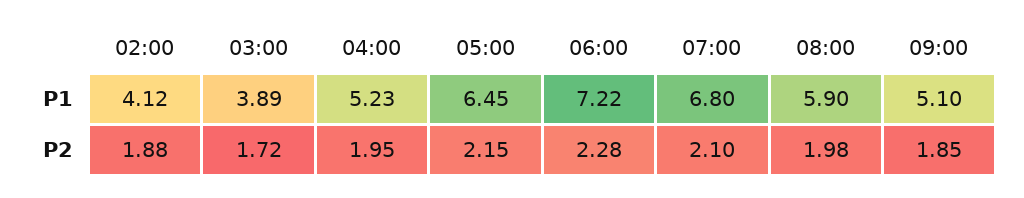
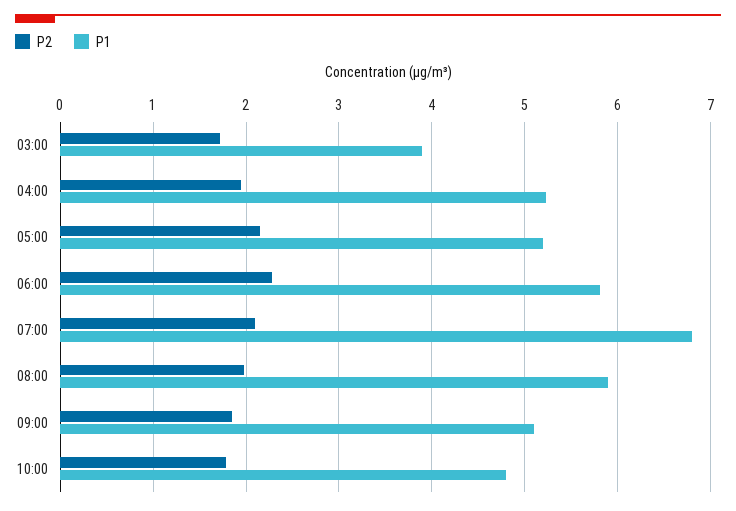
P1, 02:00: 4.12 -> none
P1, 05:00: 6.45 -> 5.2
P1, 06:00: 7.22 -> 5.8
P2, 02:00: 1.88 -> none
P2, 10:00: none -> 1.8
P1, 10:00: none -> 4.8

